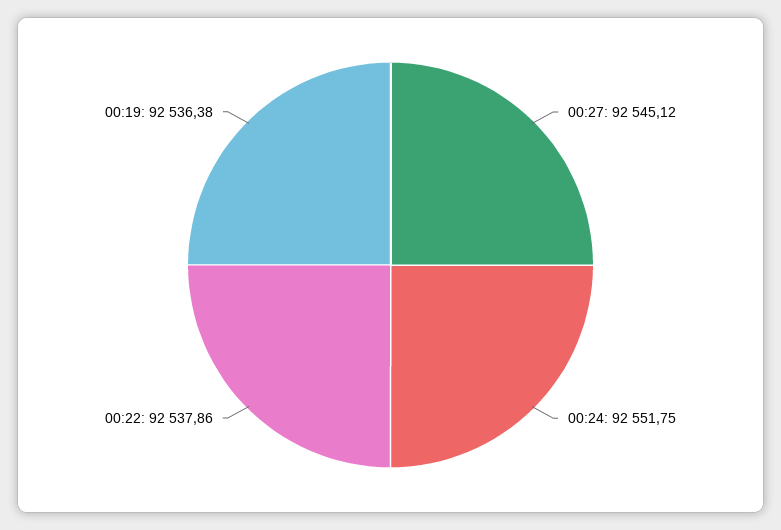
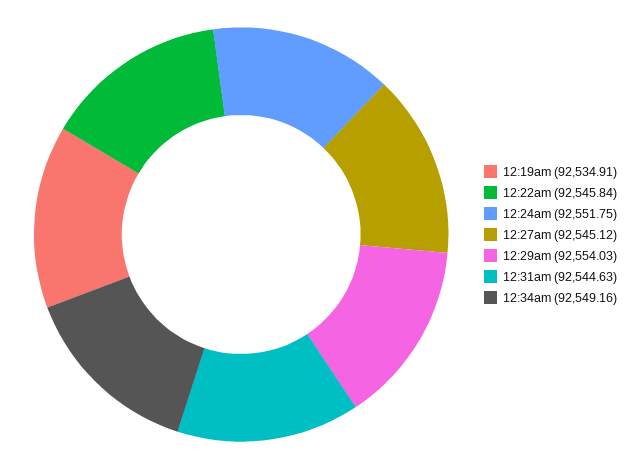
00:22: 92537.86 -> 92545.84
00:19: 92536.38 -> 92534.91
12:29am: none -> 92554.03
12:31am: none -> 92544.63
12:34am: none -> 92549.16

